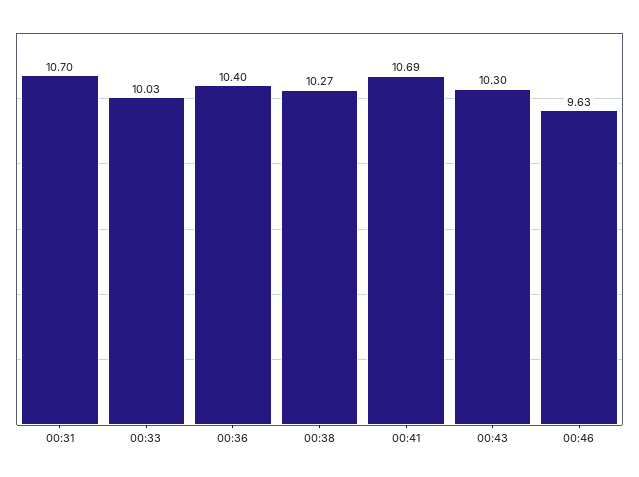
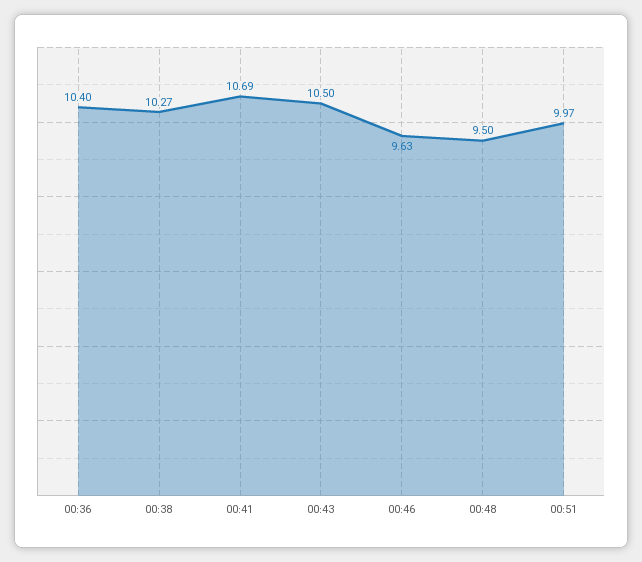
00:31: 10.7 -> none
00:33: 10.03 -> none
00:43: 10.3 -> 10.5
00:48: none -> 9.5
00:51: none -> 9.97

